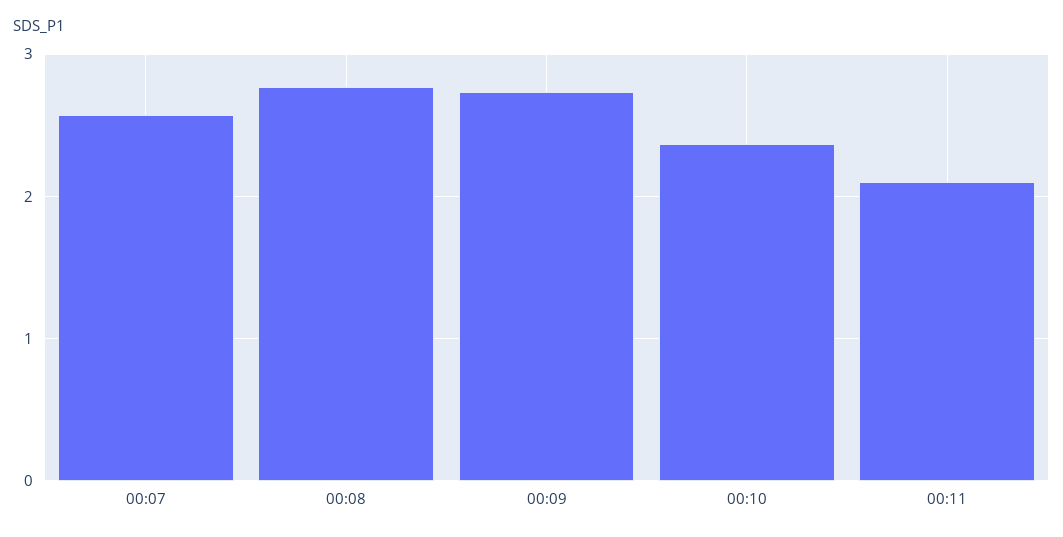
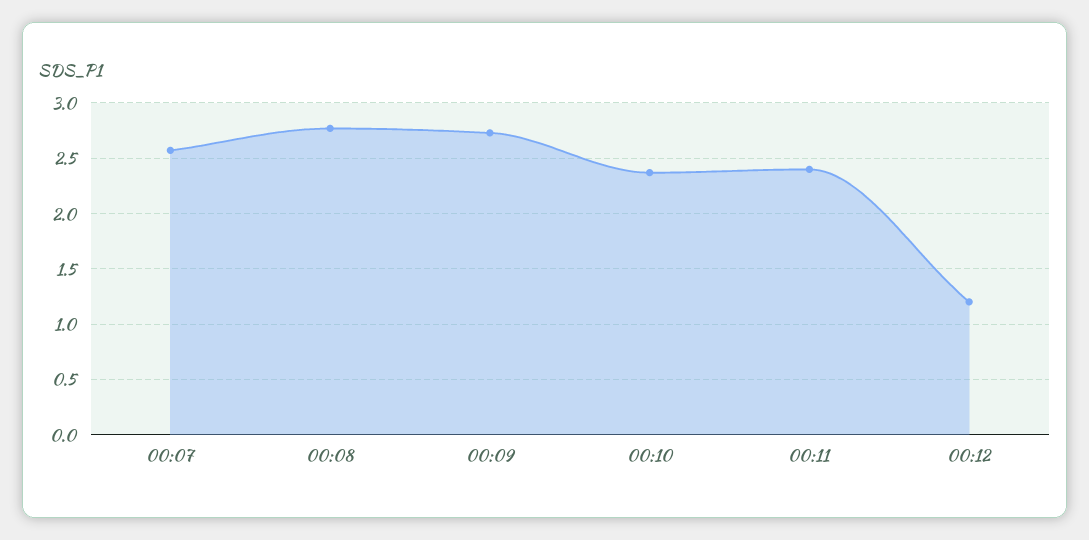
00:11: 2.1 -> 2.4
00:12: none -> 1.2

